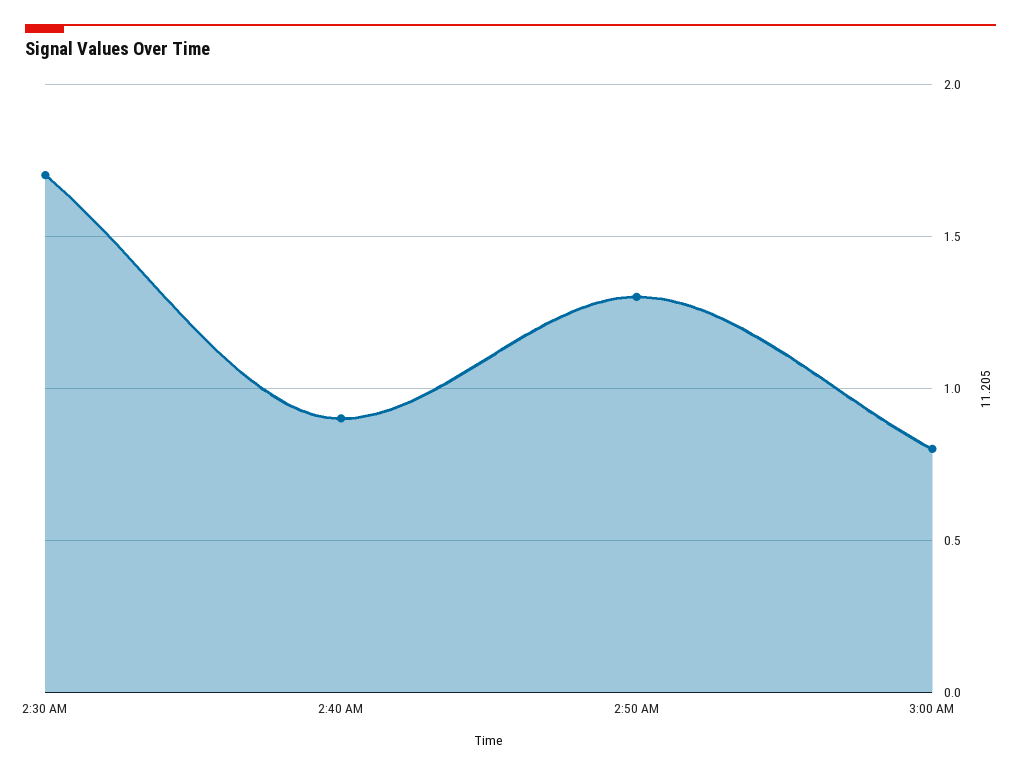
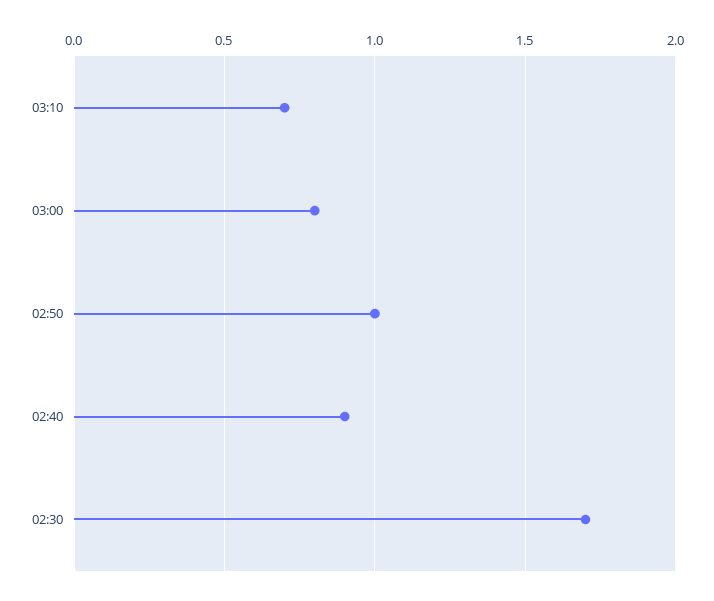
2:50 AM: 1.3 -> 1
03:10: none -> 0.7

